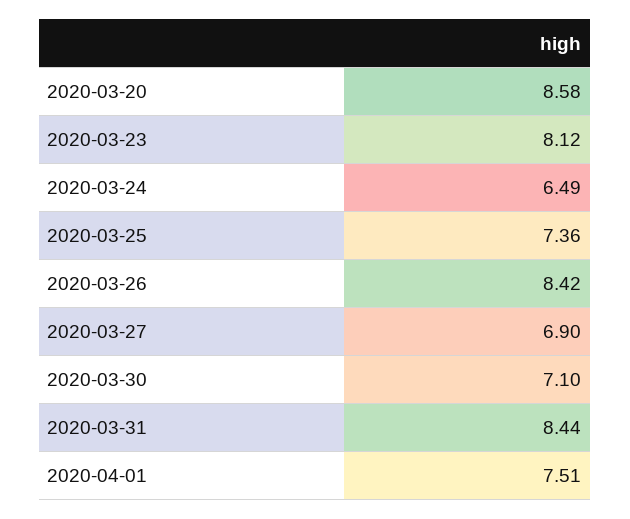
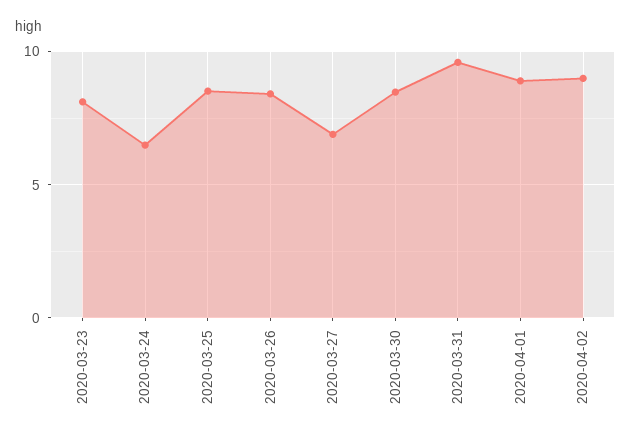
2020-03-20: 8.58 -> none
2020-03-25: 7.36 -> 8.5
2020-03-30: 7.1 -> 8.5
2020-03-31: 8.44 -> 9.5
2020-04-01: 7.51 -> 9
2020-04-02: none -> 9

